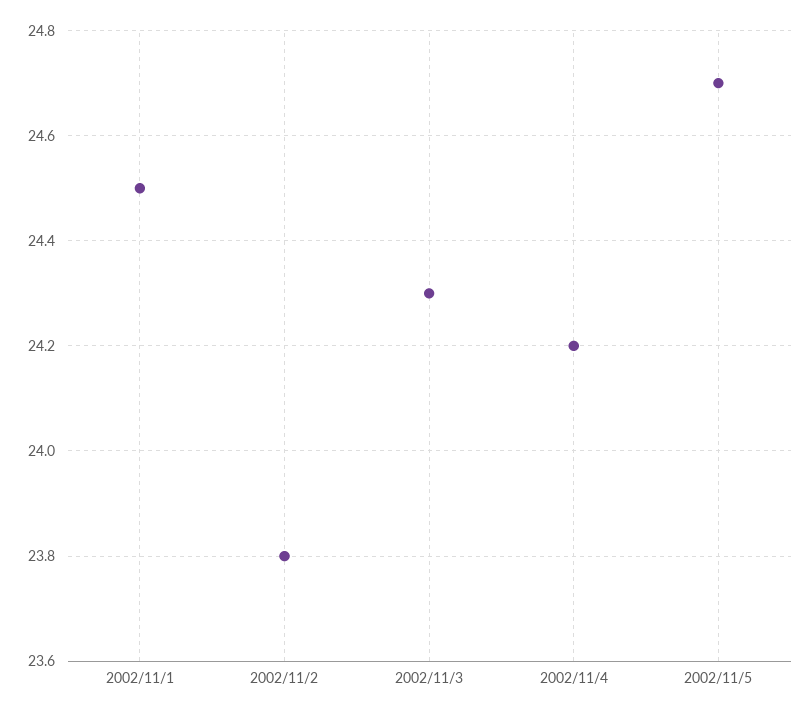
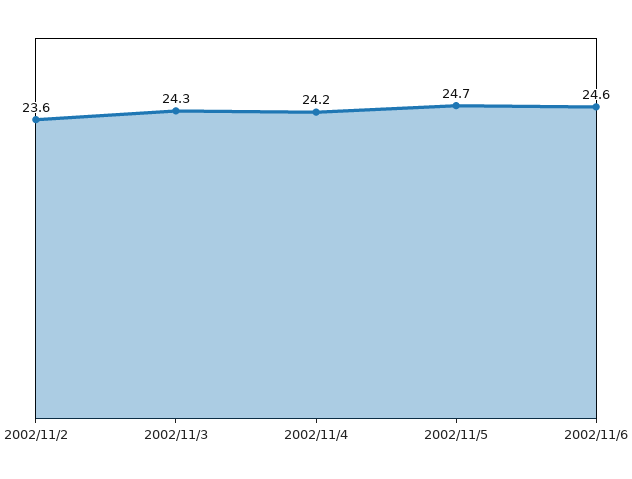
2002/11/1: 24.5 -> none
2002/11/2: 23.8 -> 23.6
2002/11/6: none -> 24.6

